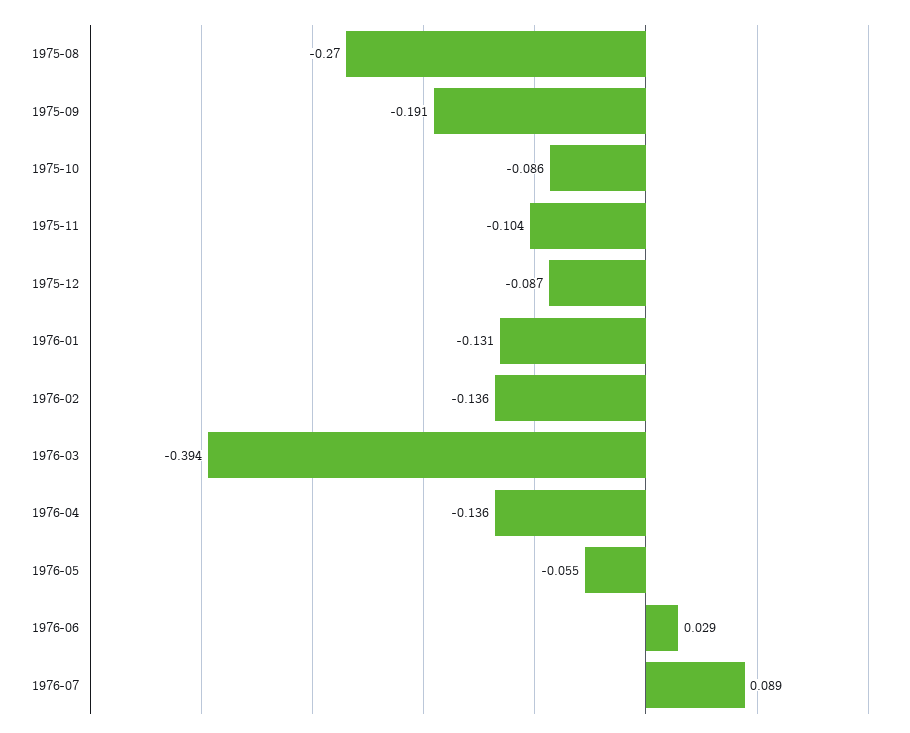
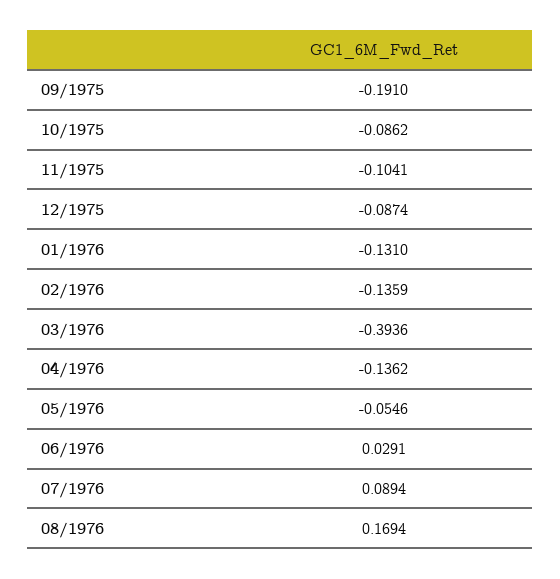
1975-08: -0.27 -> none
08/1976: none -> 0.1694

